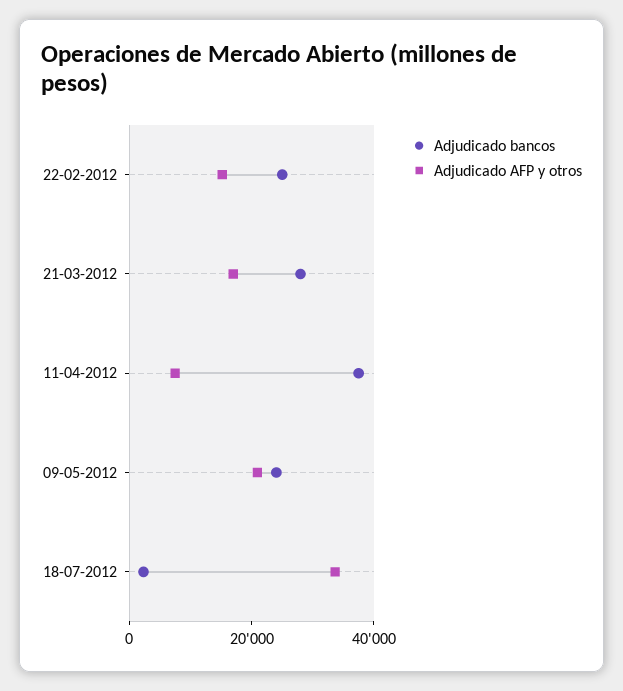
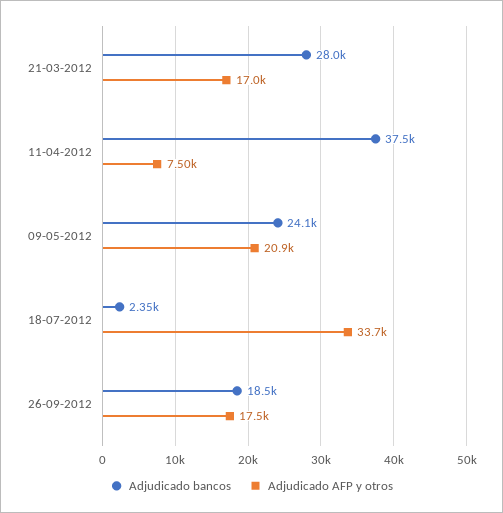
Adjudicado bancos, 22-02-2012: 25000 -> none
Adjudicado AFP y otros, 22-02-2012: 15000 -> none
Adjudicado bancos, 26-09-2012: none -> 18500
Adjudicado AFP y otros, 26-09-2012: none -> 17500

